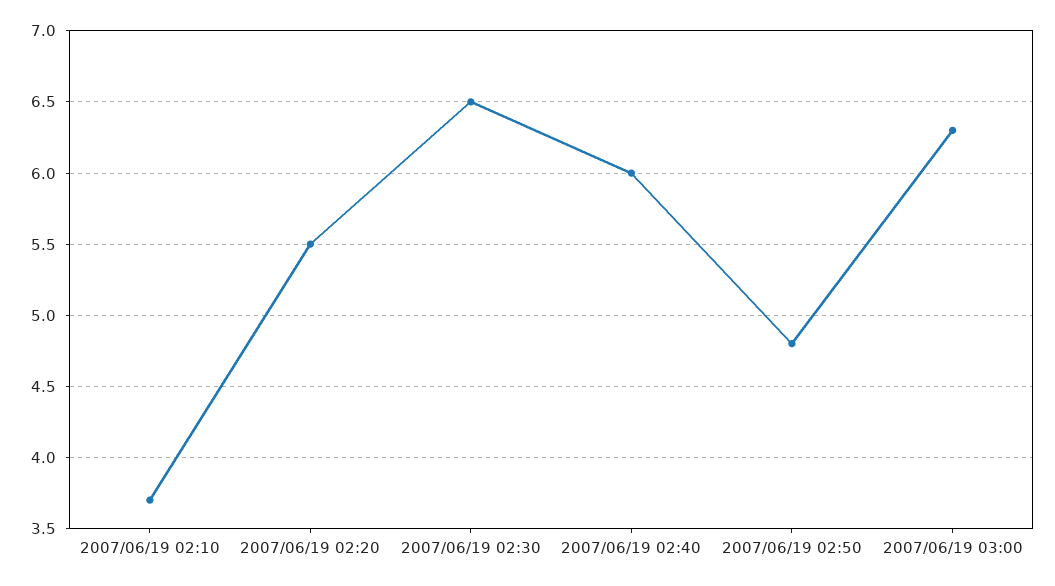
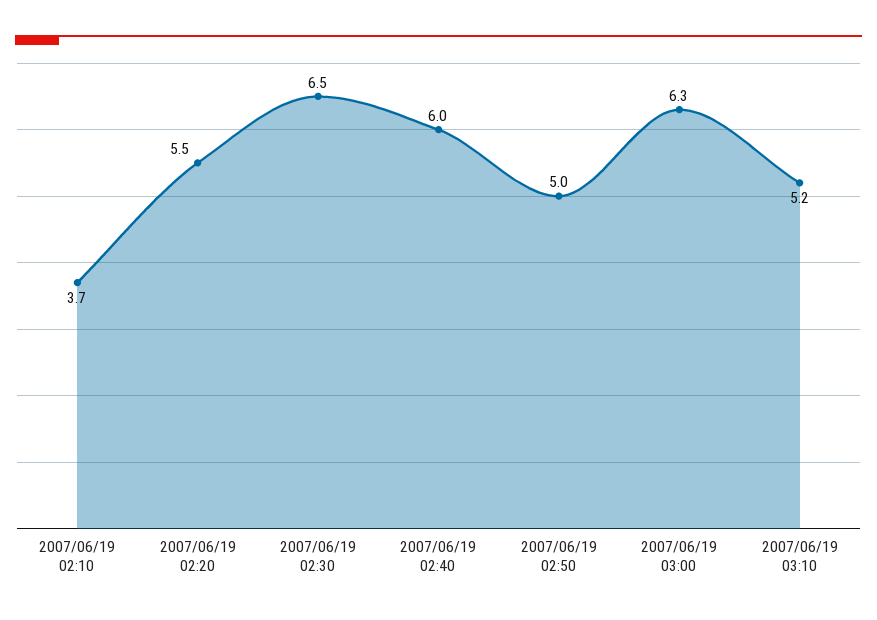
2007/06/19 02:50: 4.8 -> 5
2007/06/19 03:10: none -> 5.2

